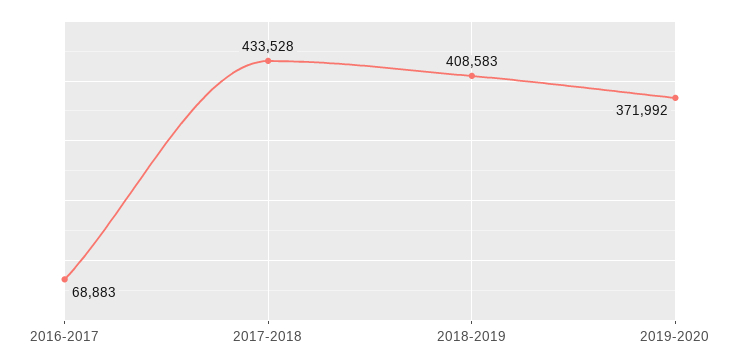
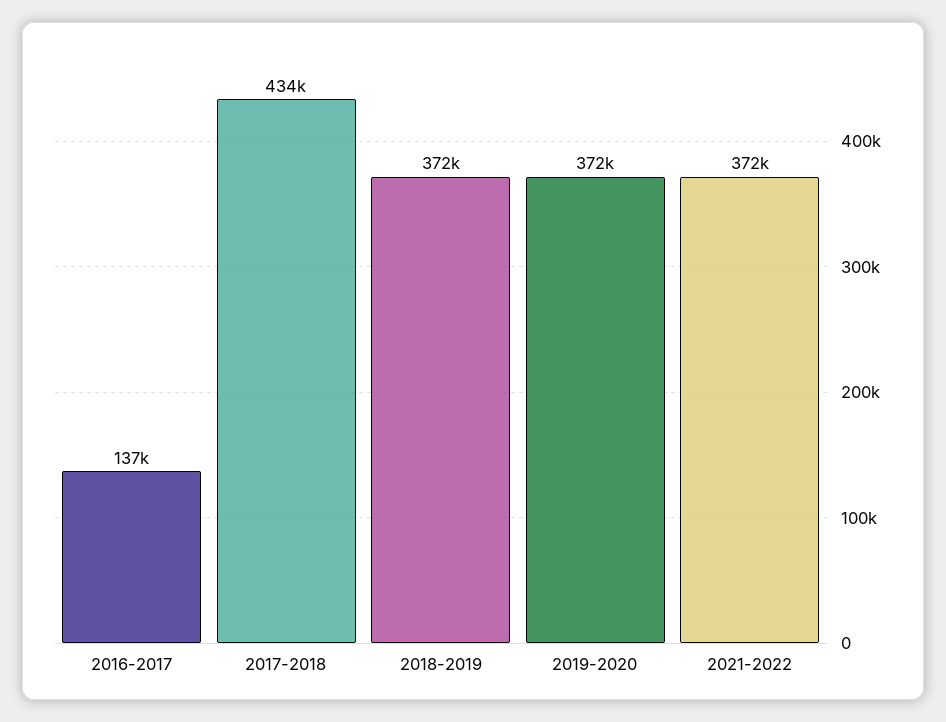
2016-2017: 68883 -> 137000
2018-2019: 408583 -> 372000
2021-2022: none -> 372000

